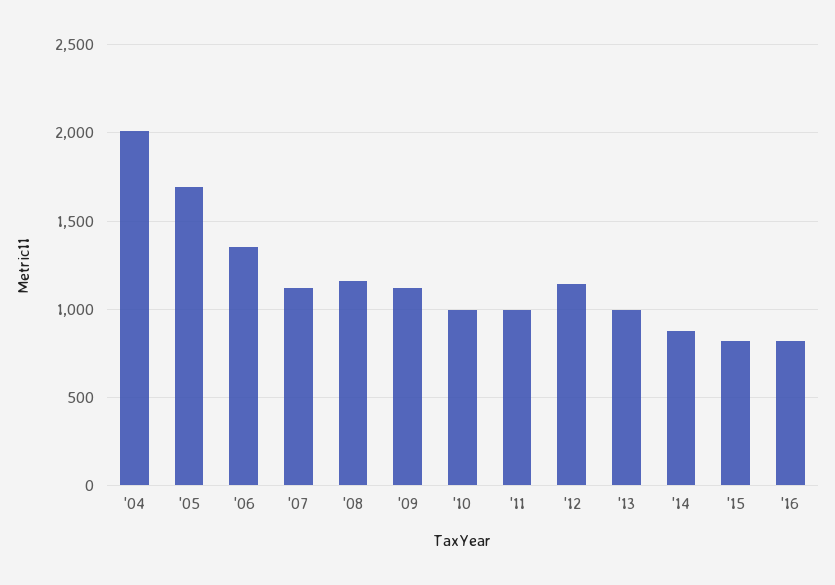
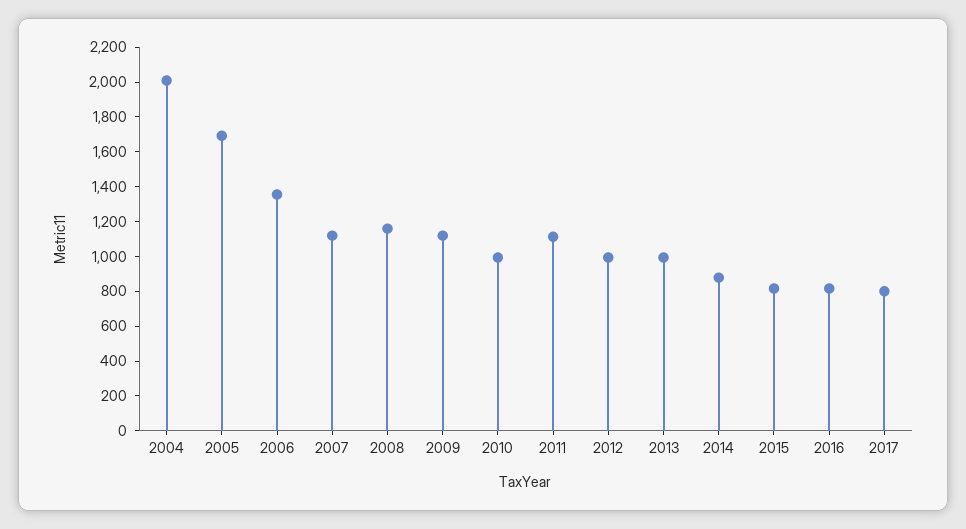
'11: 1000 -> 1100
'12: 1150 -> 1000
2017: none -> 800

